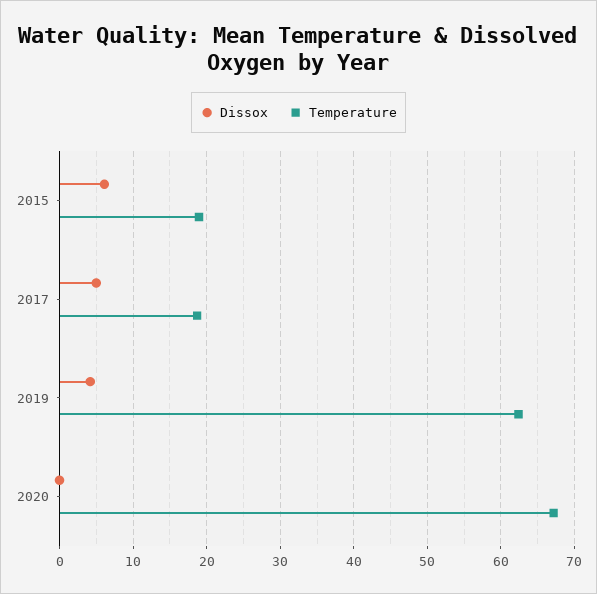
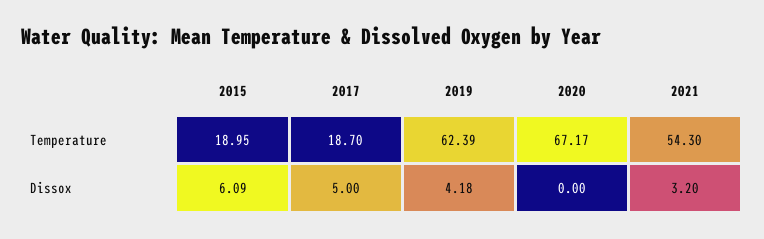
Temperature, 2021: none -> 54.3
Dissox, 2021: none -> 3.2

